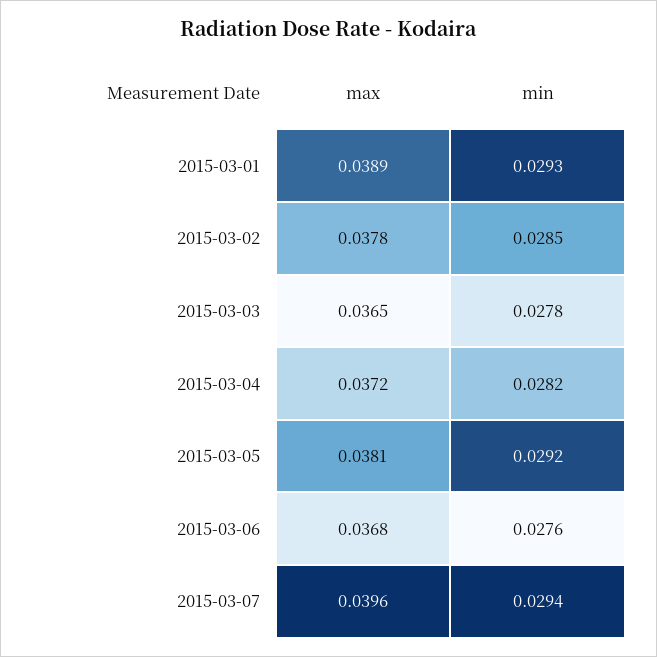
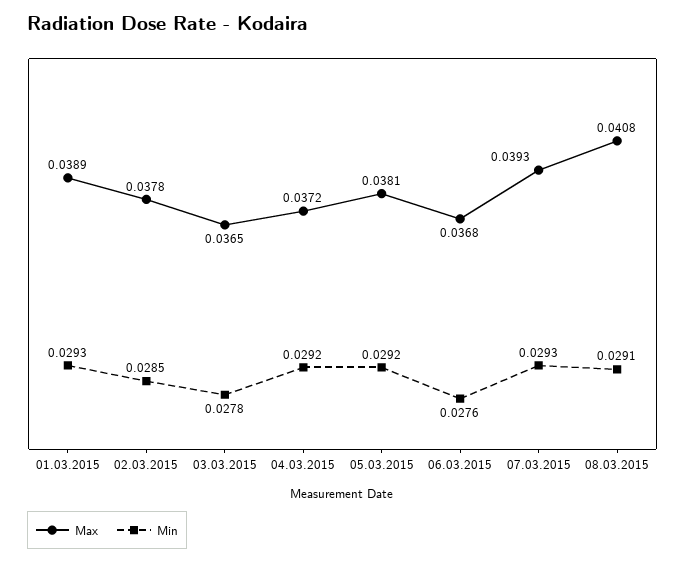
min, 2015-03-04: 0.0282 -> 0.0292
max, 2015-03-07: 0.0396 -> 0.0393
min, 2015-03-07: 0.0294 -> 0.0293
max, 08.03.2015: none -> 0.0408
min, 08.03.2015: none -> 0.0291

